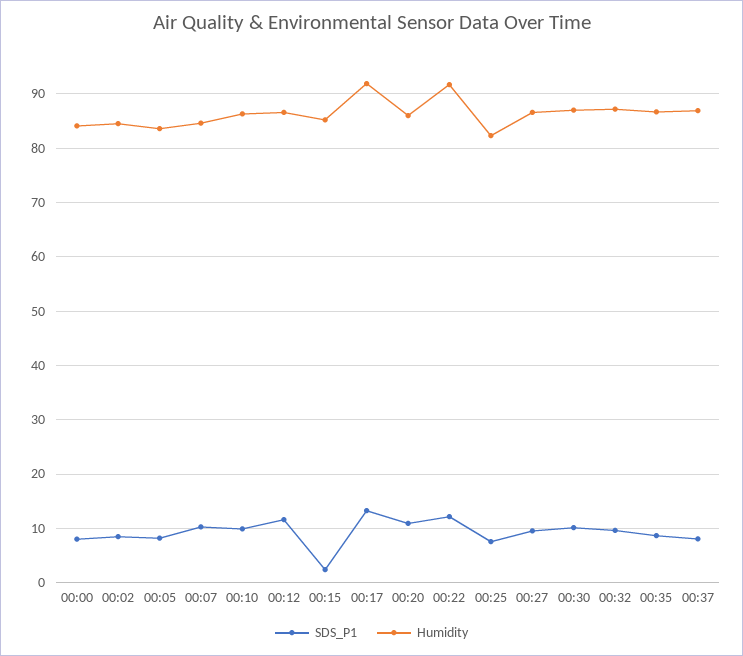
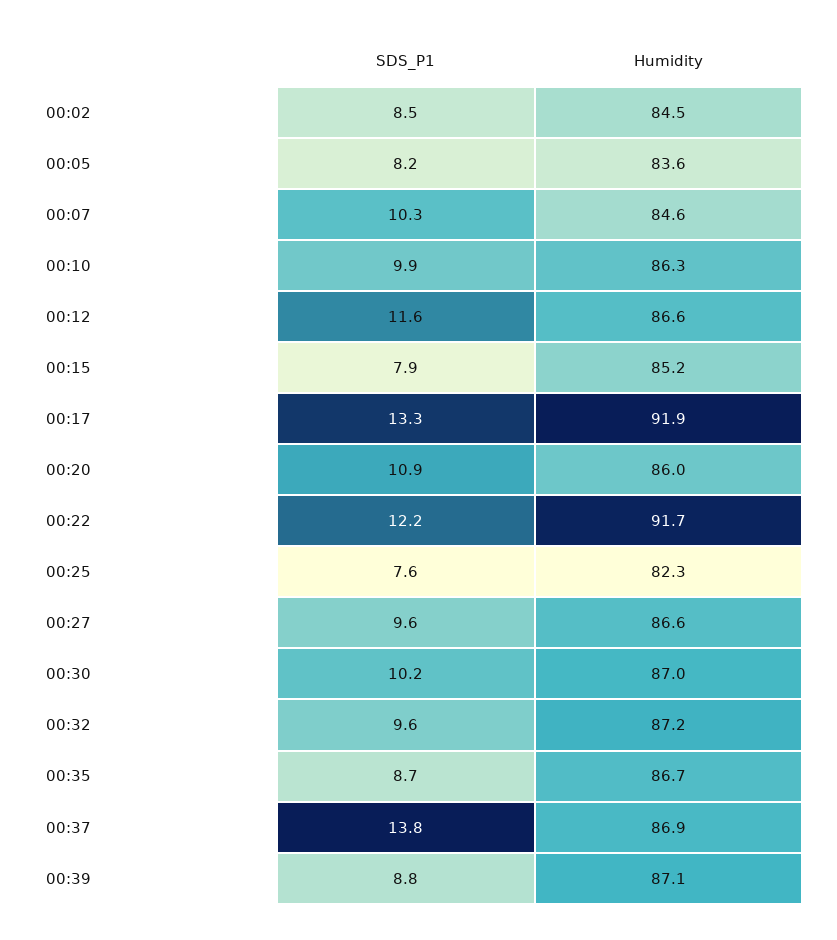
SDS_P1, 00:00: 8 -> none
Humidity, 00:00: 84 -> none
SDS_P1, 00:15: 2 -> 7.9
SDS_P1, 00:37: 8 -> 13.8
SDS_P1, 00:39: none -> 8.8
Humidity, 00:39: none -> 87.1

